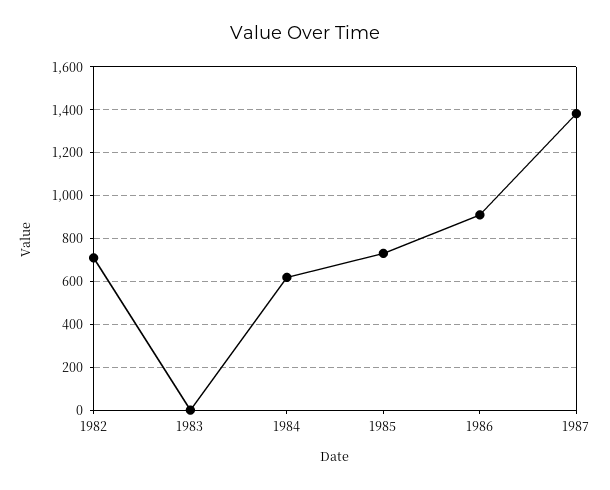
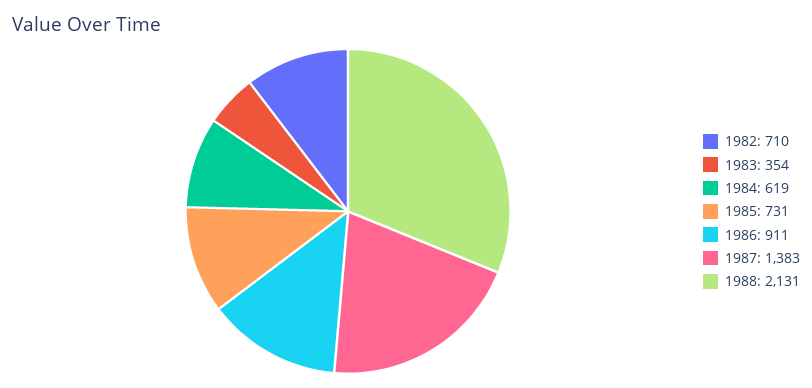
1983: 0 -> 354
1988: none -> 2131

